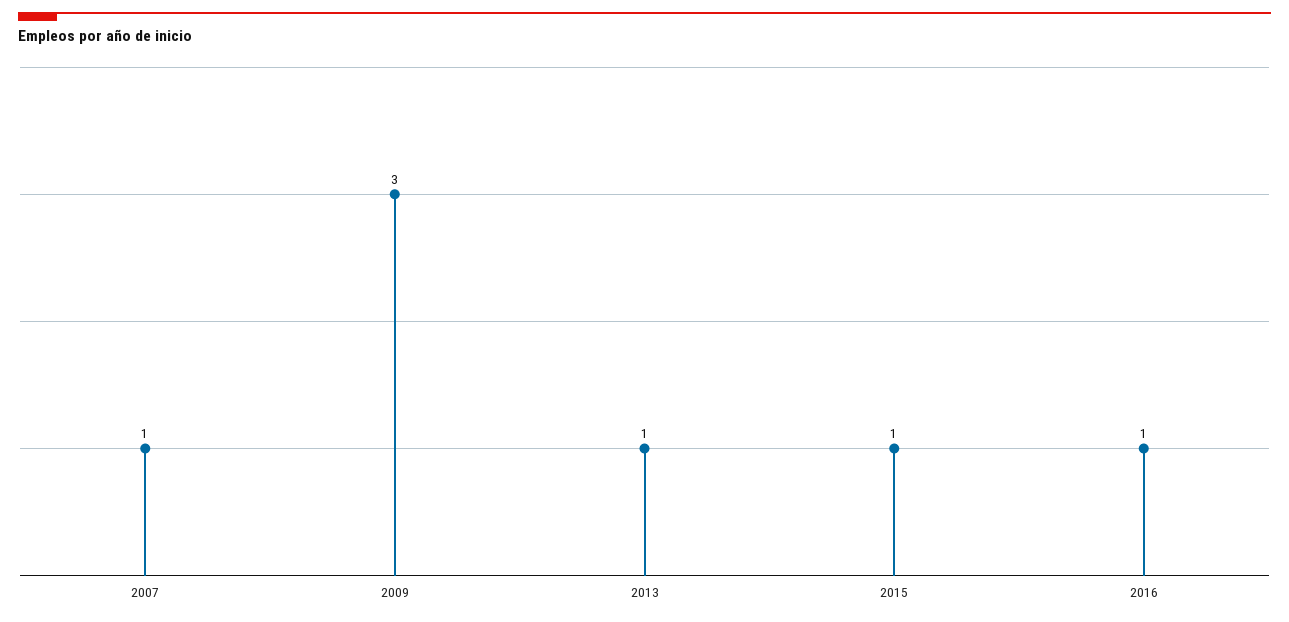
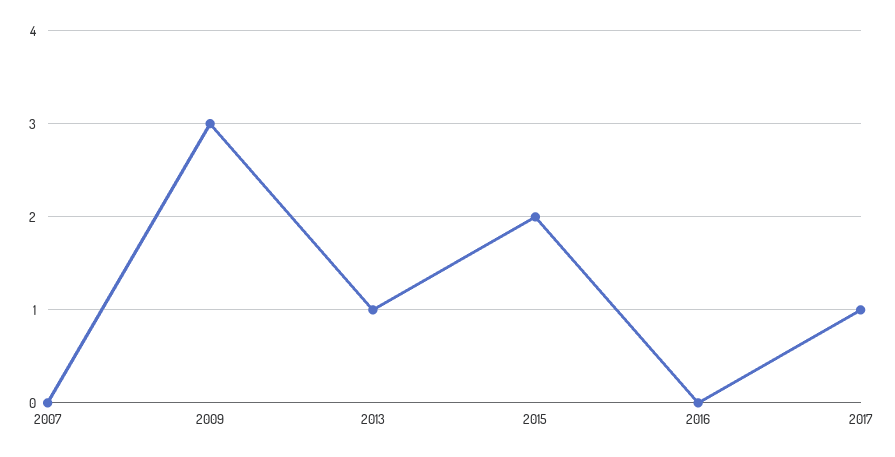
2007: 1 -> 0
2015: 1 -> 2
2016: 1 -> 0
2017: none -> 1

